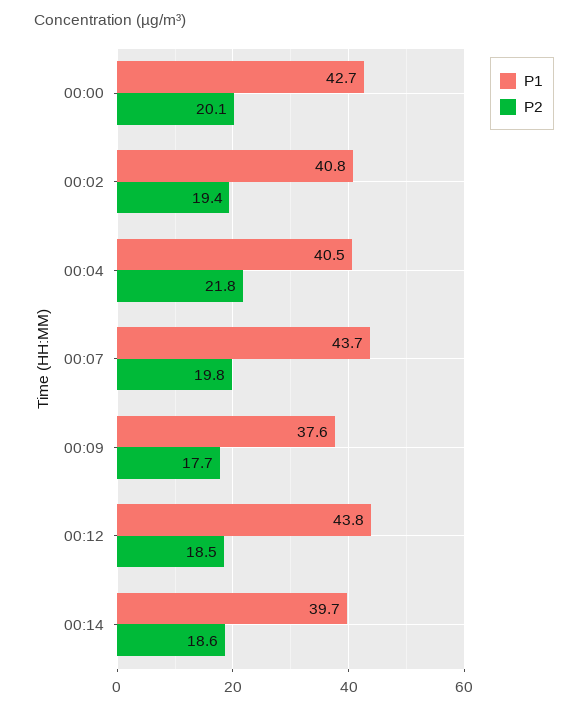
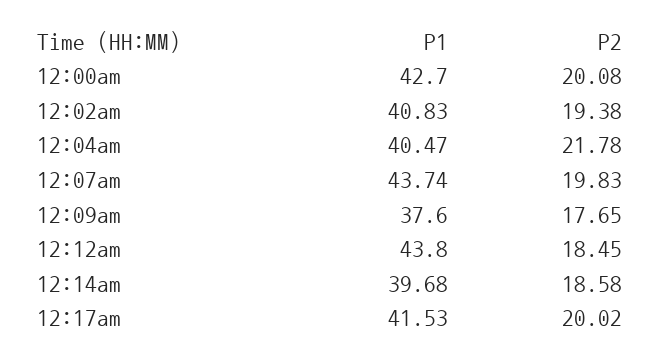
P1, 12:17am: none -> 41.53
P2, 12:17am: none -> 20.02

